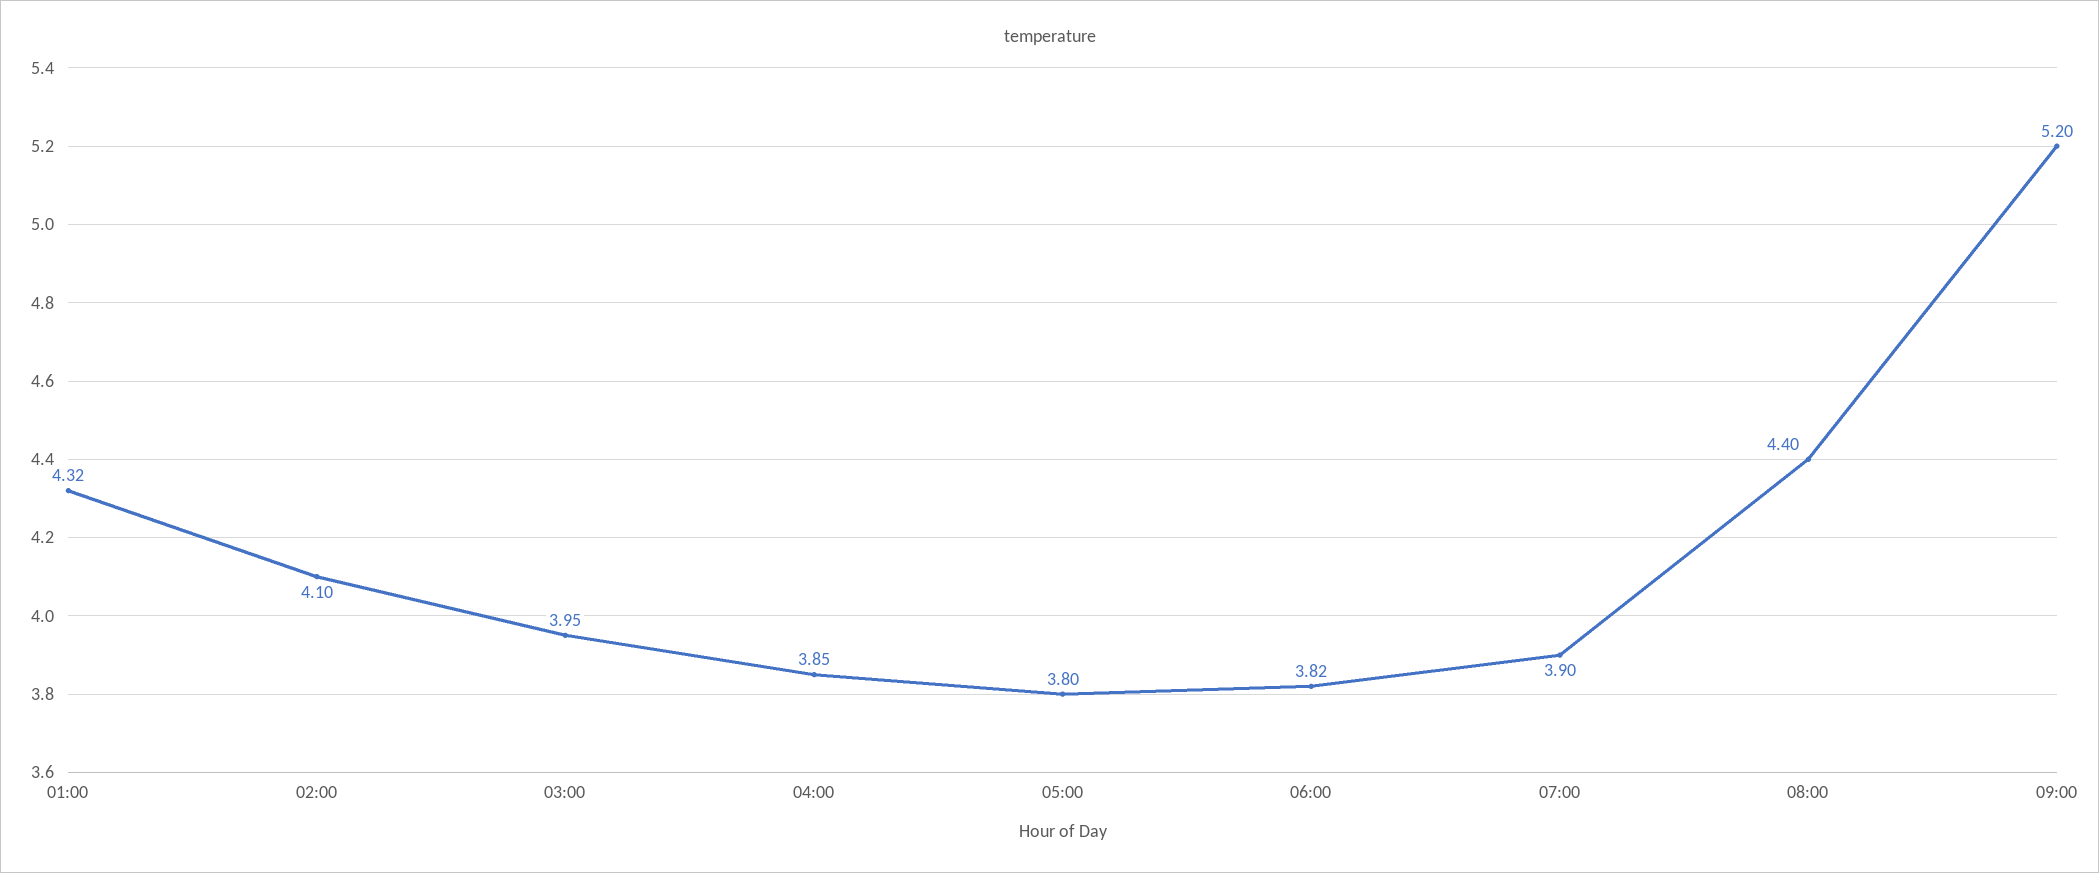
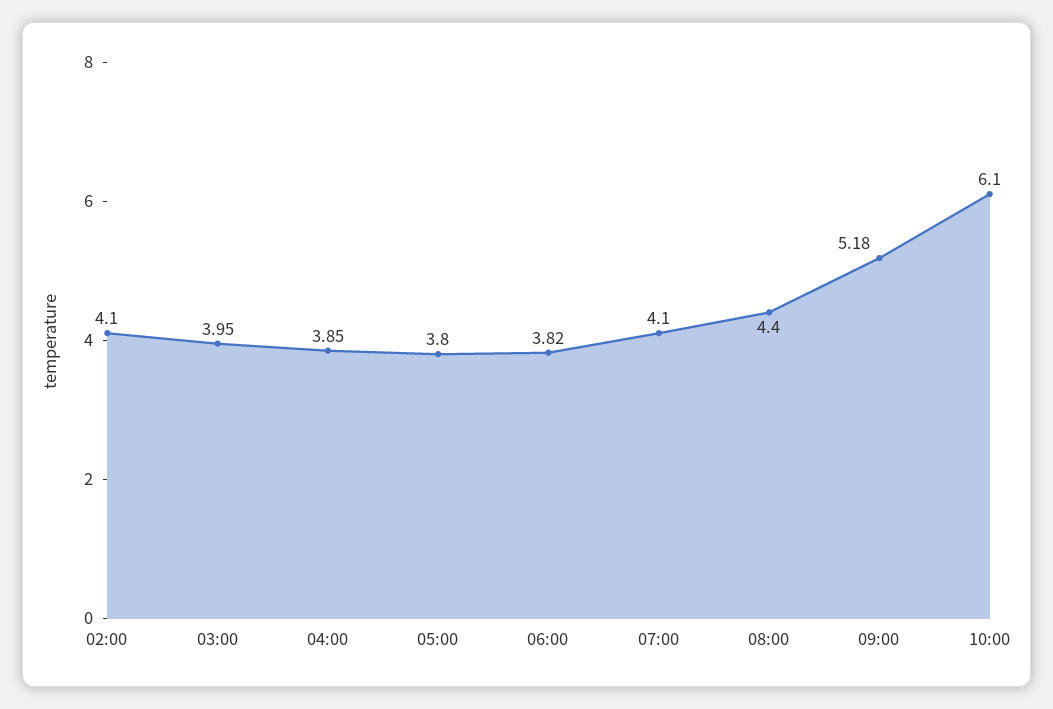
01:00: 4.32 -> none
07:00: 3.9 -> 4.1
09:00: 5.2 -> 5.18
10:00: none -> 6.1

